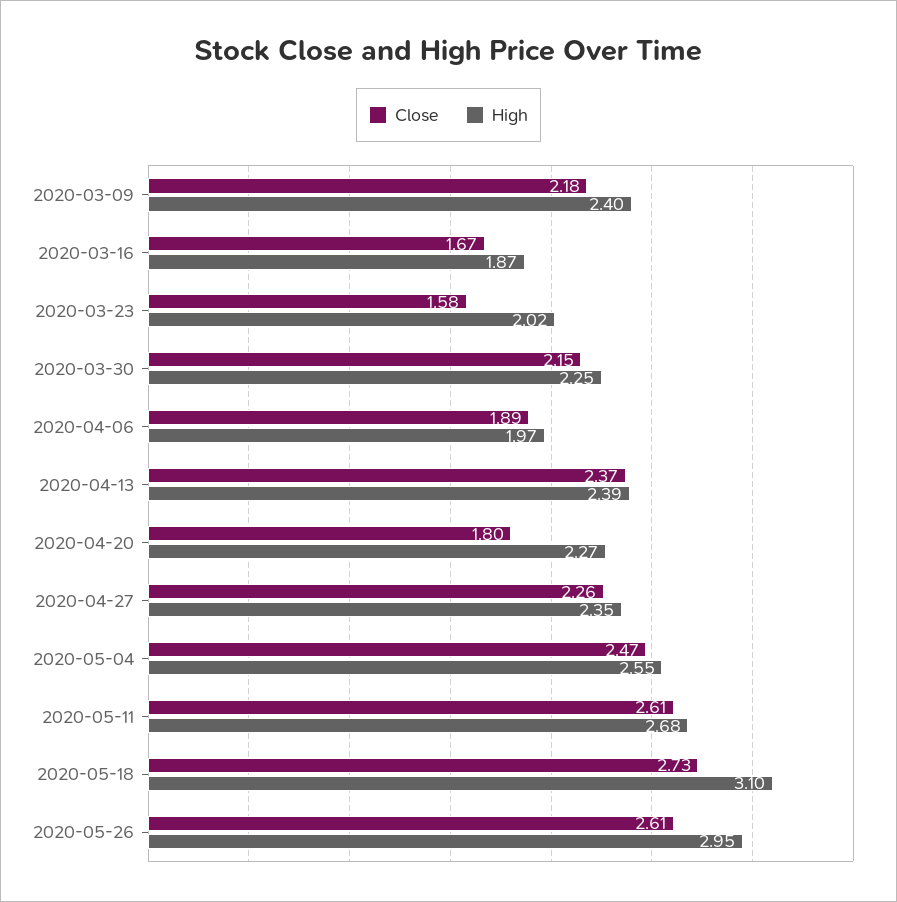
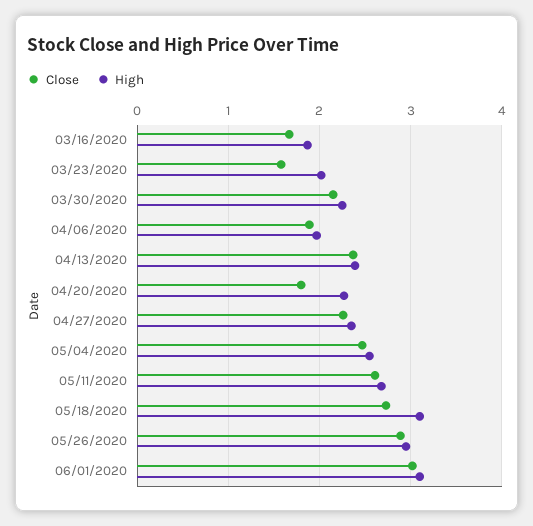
Close, 2020-03-09: 2.18 -> none
High, 2020-03-09: 2.4 -> none
Close, 2020-05-26: 2.61 -> 2.9
Close, 06/01/2020: none -> 3
High, 06/01/2020: none -> 3.1

